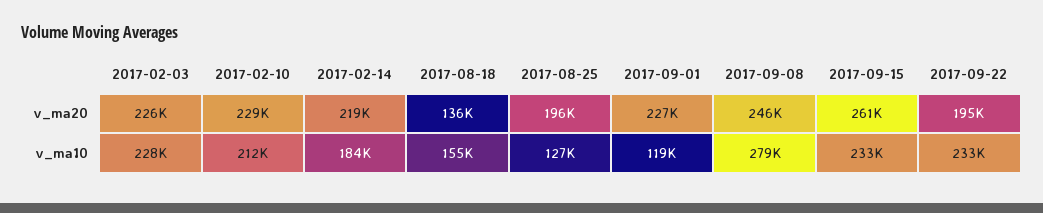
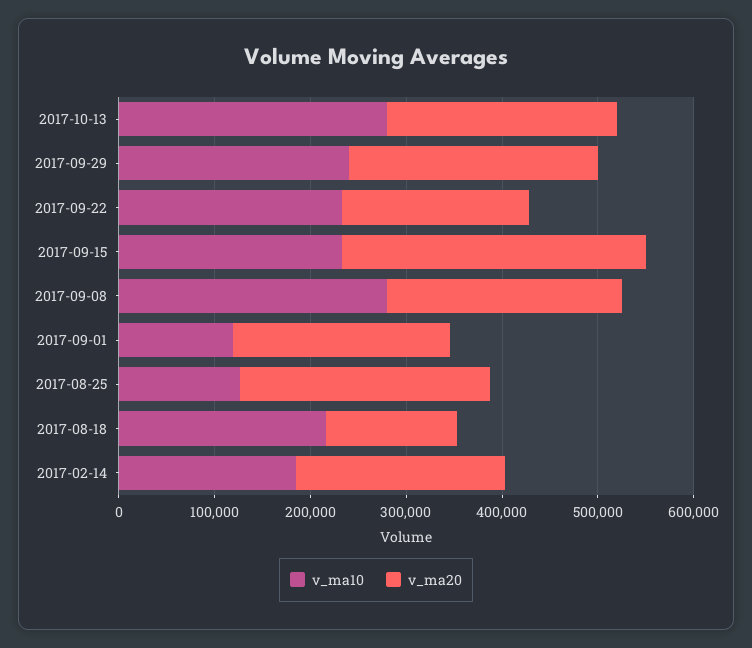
v_ma20, 2017-02-03: 226000 -> none
v_ma20, 2017-02-10: 229000 -> none
v_ma20, 2017-08-25: 196000 -> 260000
v_ma20, 2017-09-15: 261000 -> 320000
v_ma10, 2017-02-03: 228000 -> none
v_ma10, 2017-02-10: 212000 -> none
v_ma10, 2017-08-18: 155000 -> 220000
v_ma10, 2017-10-13: none -> 280000
v_ma20, 2017-10-13: none -> 240000
v_ma10, 2017-09-29: none -> 240000
v_ma20, 2017-09-29: none -> 260000

